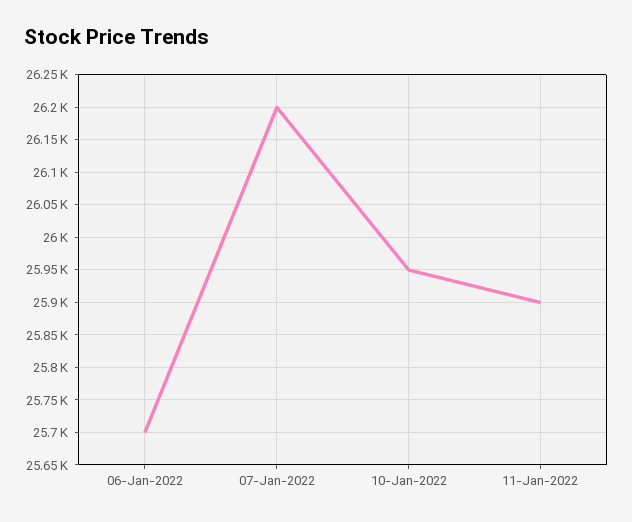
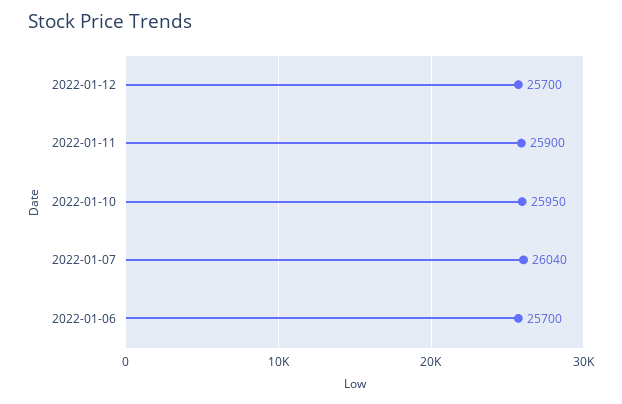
07-Jan-2022: 26200 -> 26040
2022-01-12: none -> 25700

